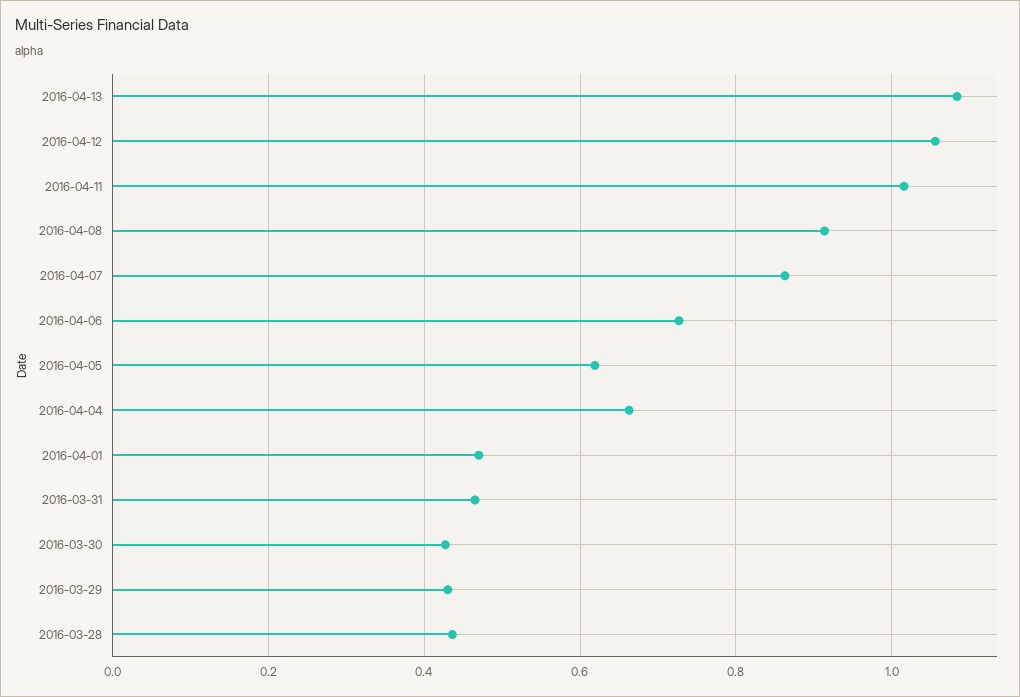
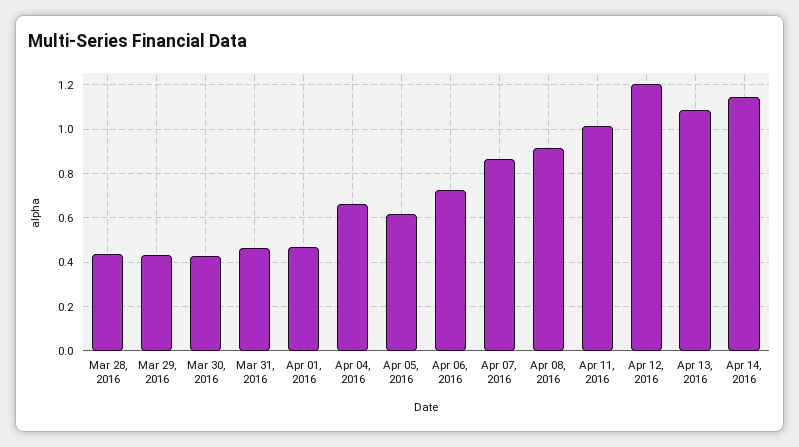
2016-04-12: 1.06 -> 1.2
Apr 14, 2016: none -> 1.15

